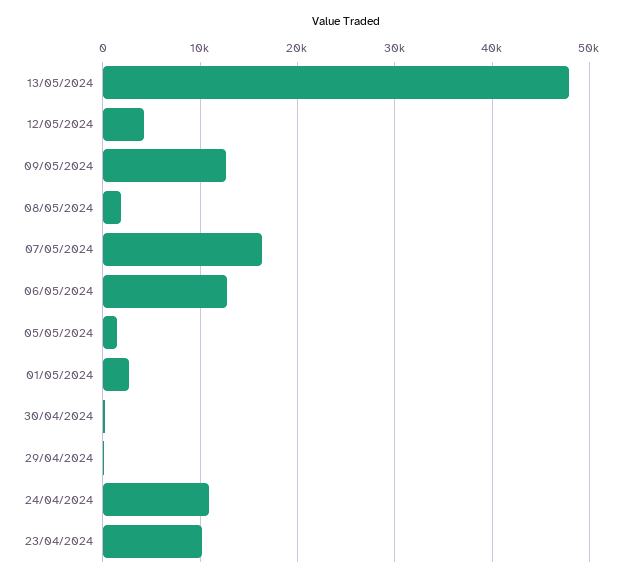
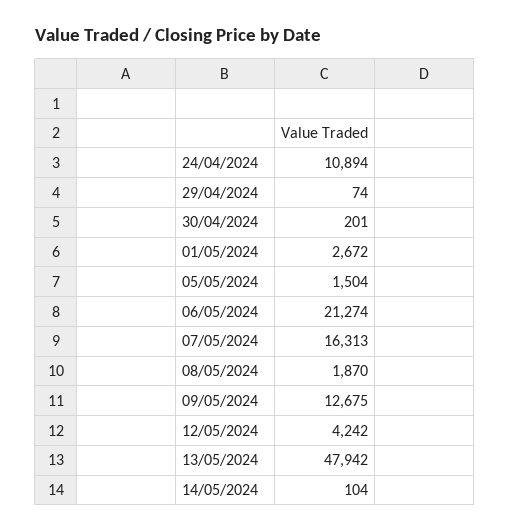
06/05/2024: 13000 -> 21274
23/04/2024: 10000 -> none
14/05/2024: none -> 104

